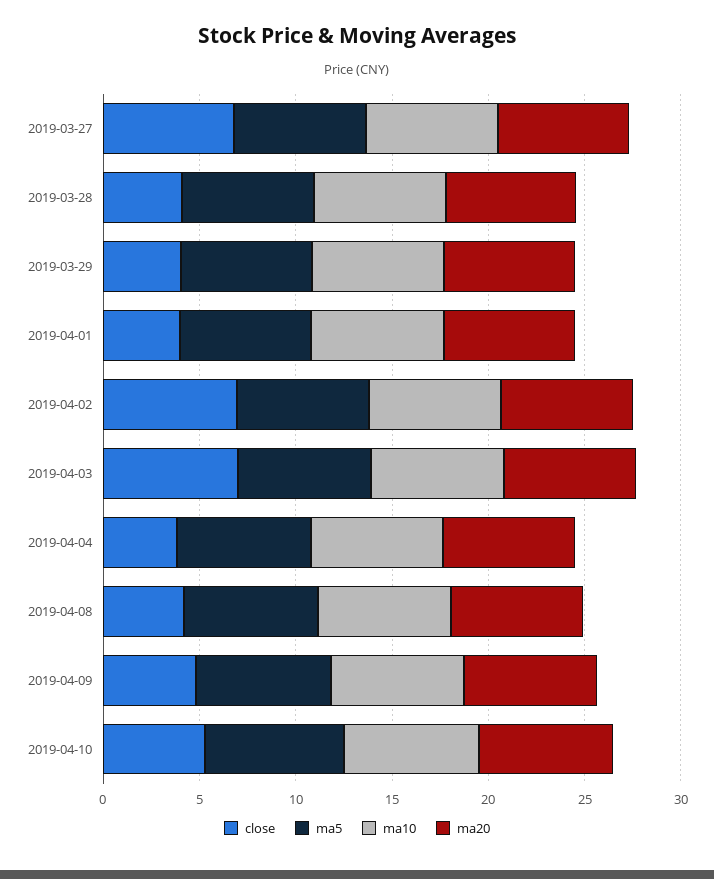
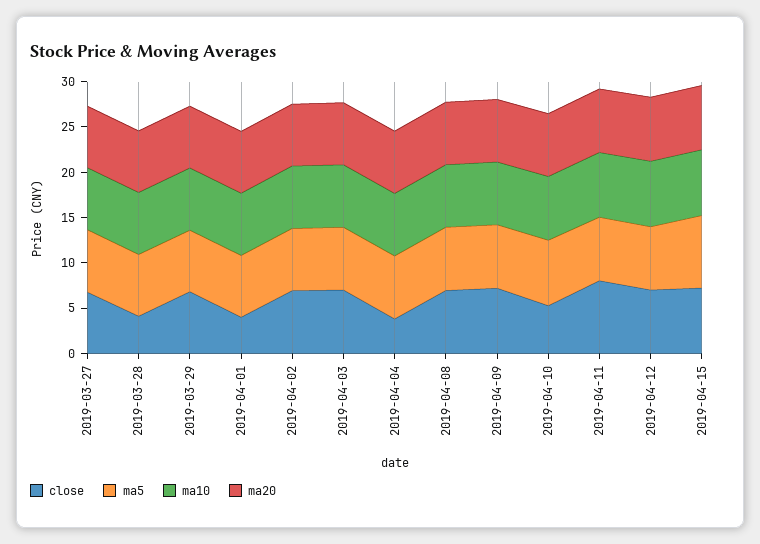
close, 2019-03-29: 4 -> 7
close, 2019-04-08: 4 -> 7
close, 2019-04-09: 5 -> 7
close, 2019-04-11: none -> 8
ma5, 2019-04-11: none -> 7
ma10, 2019-04-11: none -> 7
ma20, 2019-04-11: none -> 7
close, 2019-04-12: none -> 7
ma5, 2019-04-12: none -> 7
ma10, 2019-04-12: none -> 7
ma20, 2019-04-12: none -> 7
close, 2019-04-15: none -> 7
ma5, 2019-04-15: none -> 8
ma10, 2019-04-15: none -> 7
ma20, 2019-04-15: none -> 7

